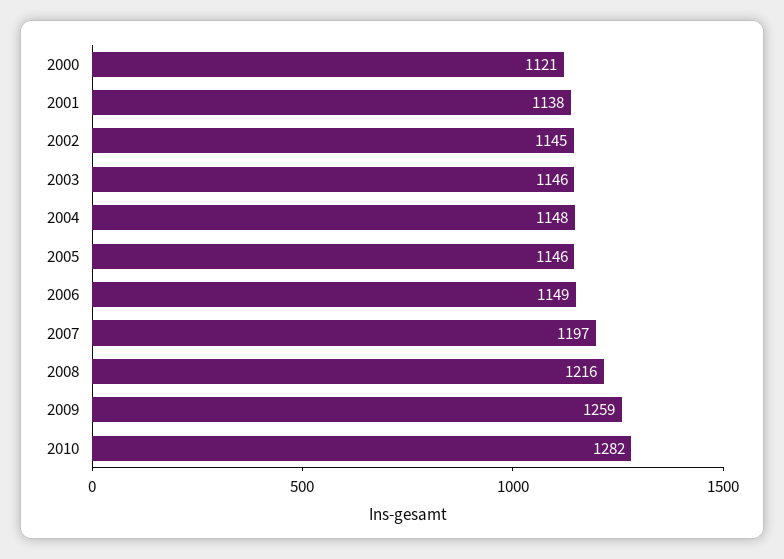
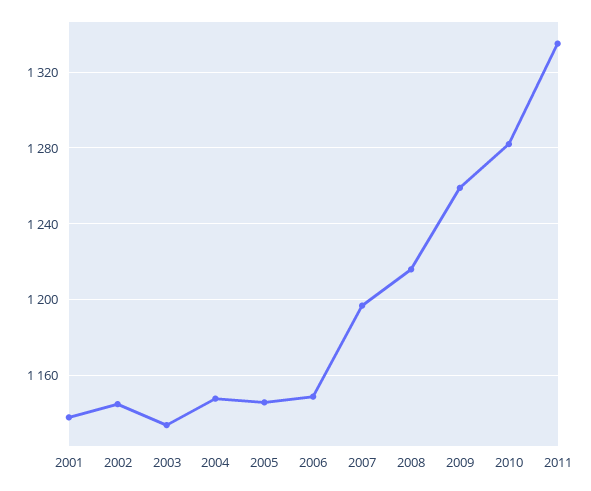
2000: 1121 -> none
2003: 1146 -> 1135
2011: none -> 1335

